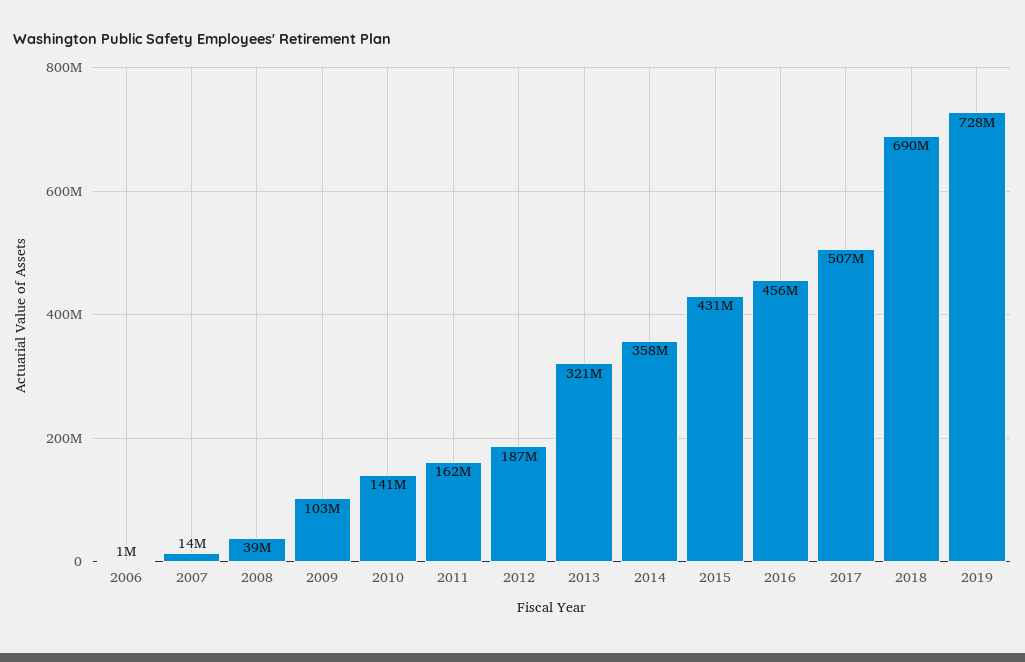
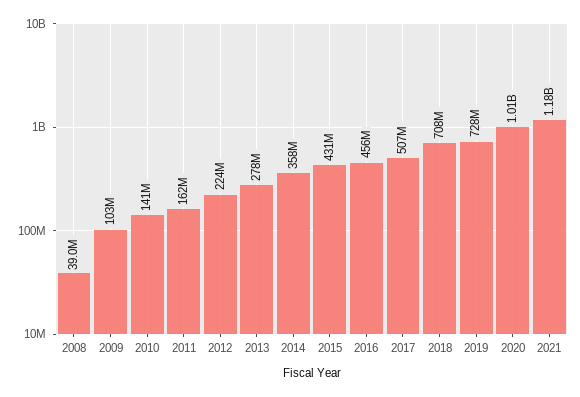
2006: 1000000 -> none
2007: 14000000 -> none
2012: 187000000 -> 224000000
2013: 321000000 -> 278000000
2018: 690000000 -> 708000000
2020: none -> 1010000000
2021: none -> 1180000000

